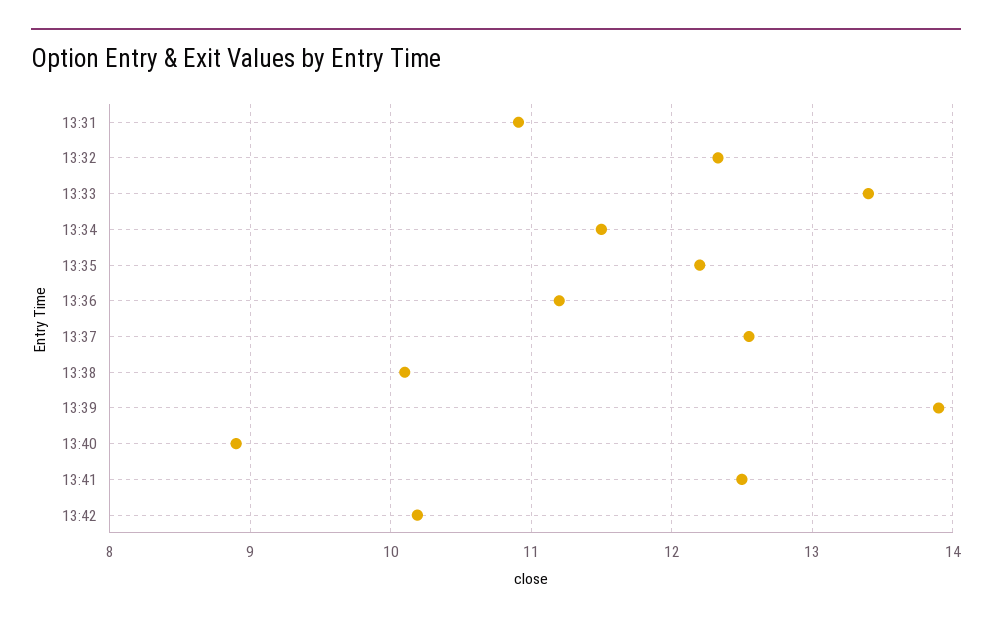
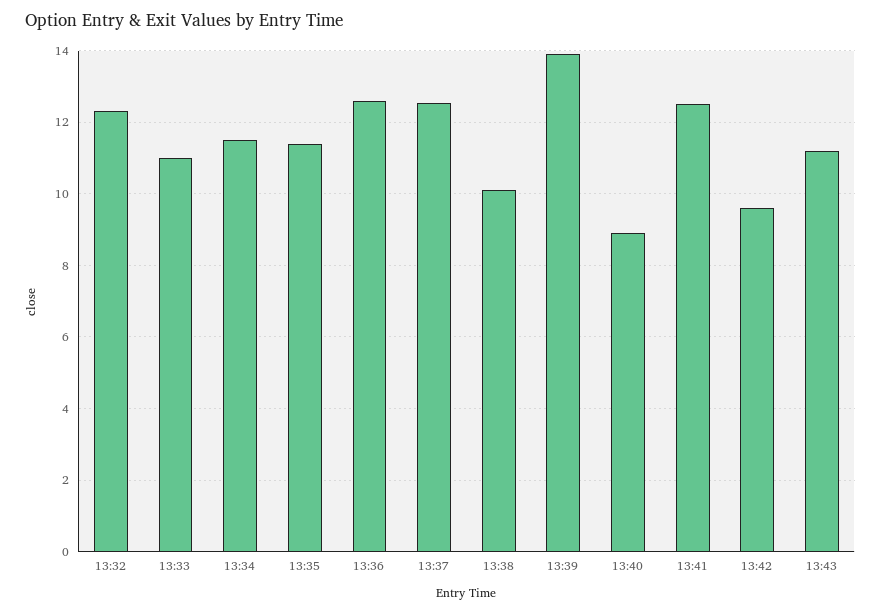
13:31: 10.9 -> none
13:33: 13.4 -> 11
13:35: 12.2 -> 11.4
13:36: 11.2 -> 12.6
13:42: 10.2 -> 9.6
13:43: none -> 11.2

